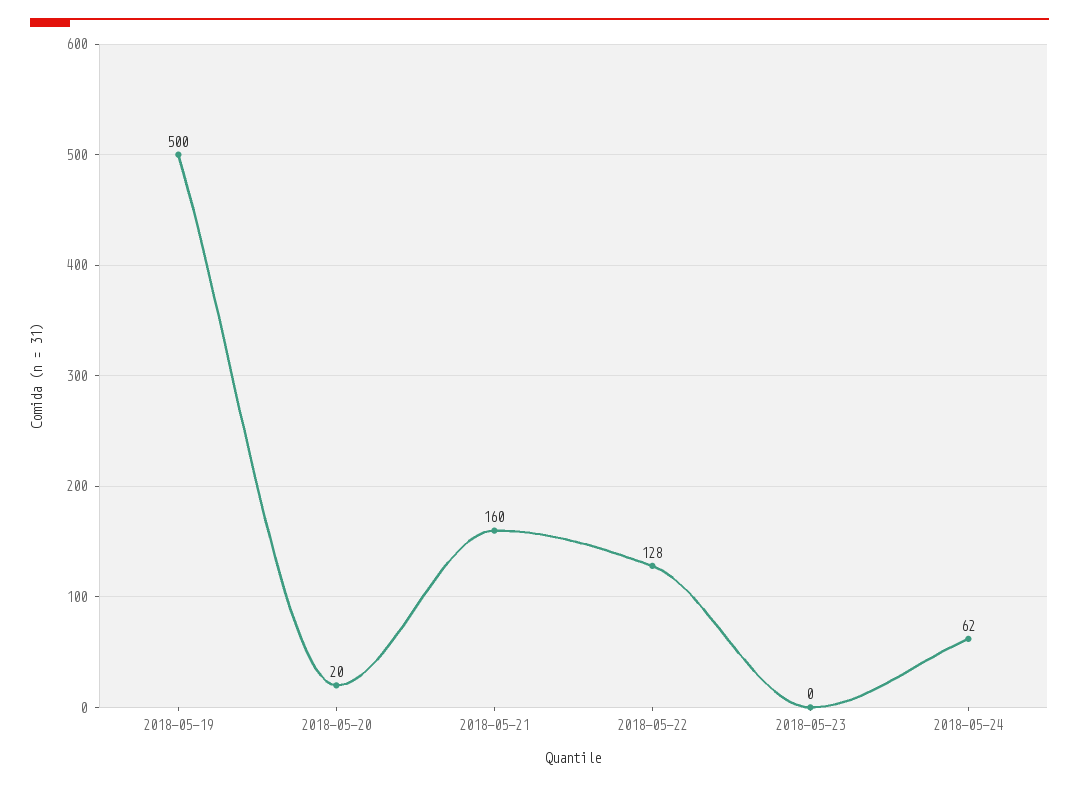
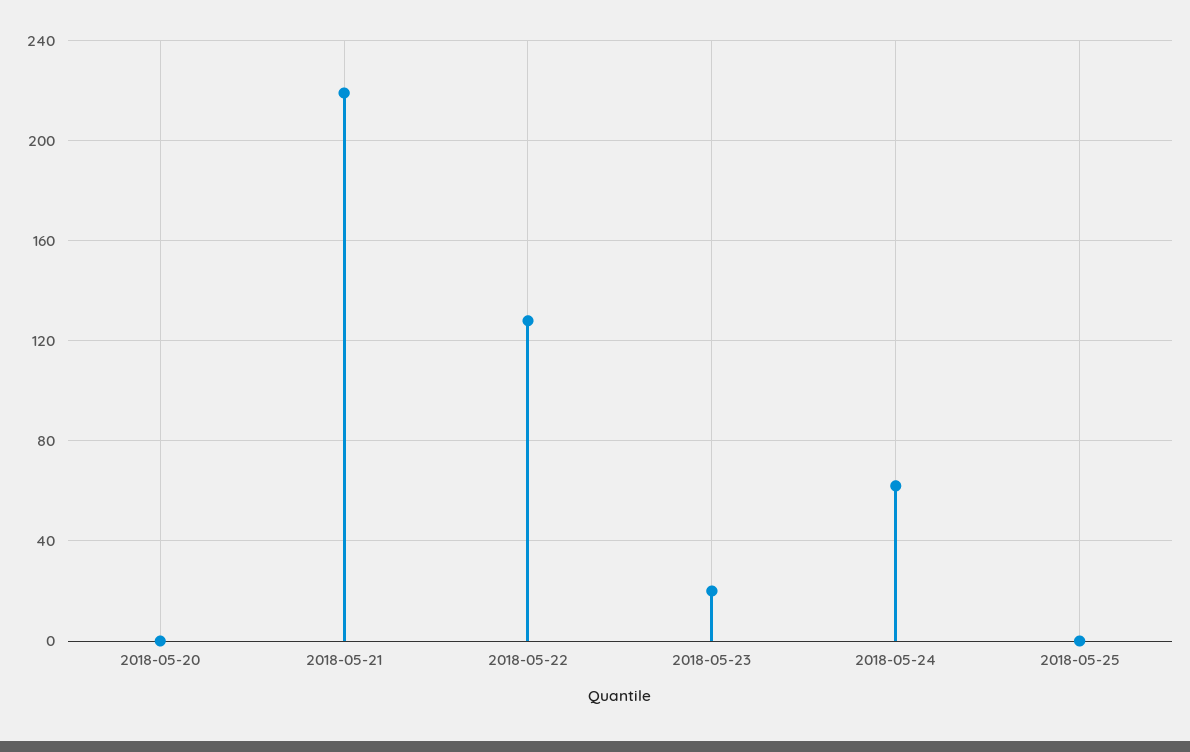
2018-05-19: 500 -> none
2018-05-20: 20 -> 0
2018-05-21: 160 -> 220
2018-05-23: 0 -> 20
2018-05-25: none -> 0

